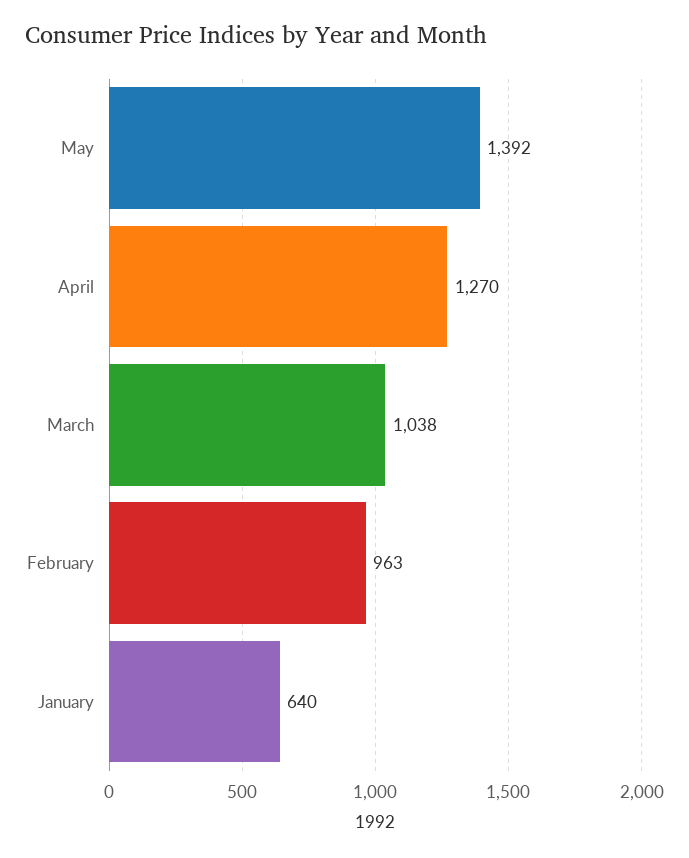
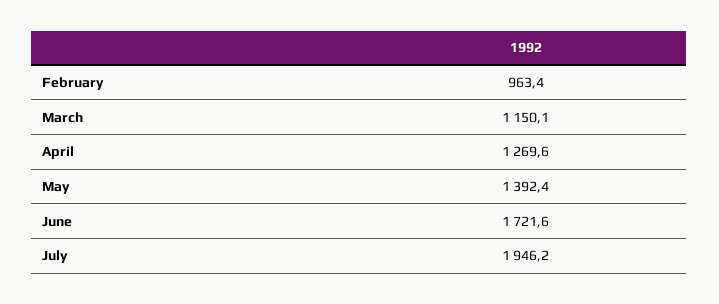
March: 1038 -> 1150.1
January: 640 -> none
June: none -> 1721.6
July: none -> 1946.2

